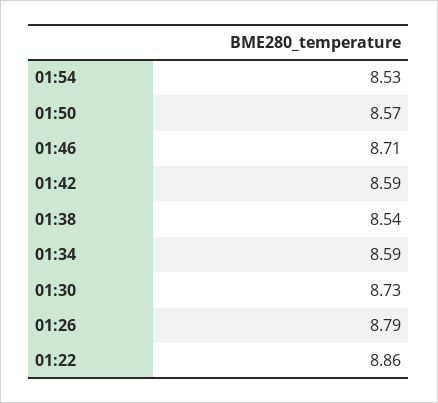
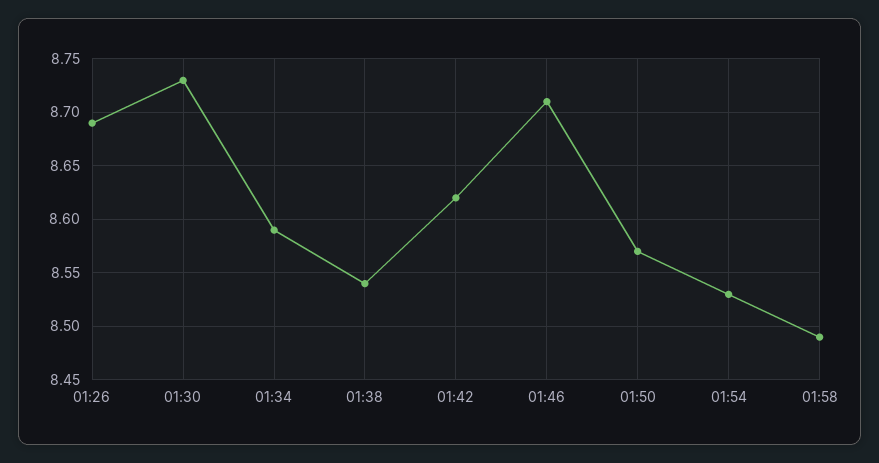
01:42: 8.59 -> 8.62
01:26: 8.79 -> 8.69
01:22: 8.86 -> none
01:58: none -> 8.49

